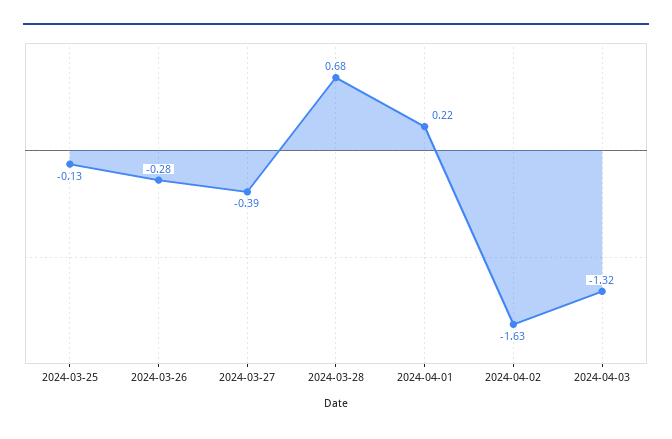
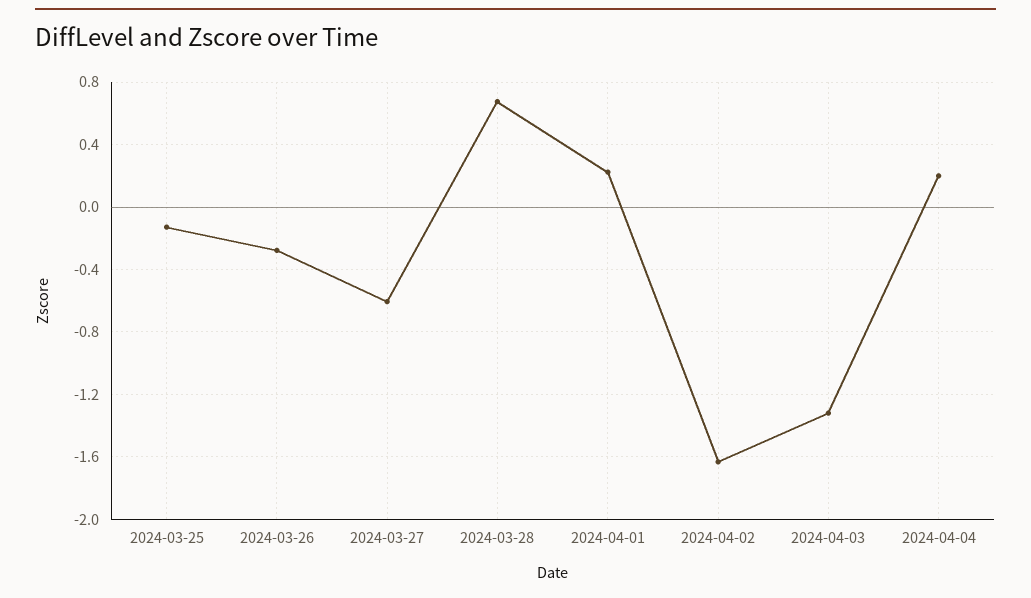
2024-03-27: -0.39 -> -0.6
2024-04-04: none -> 0.2

